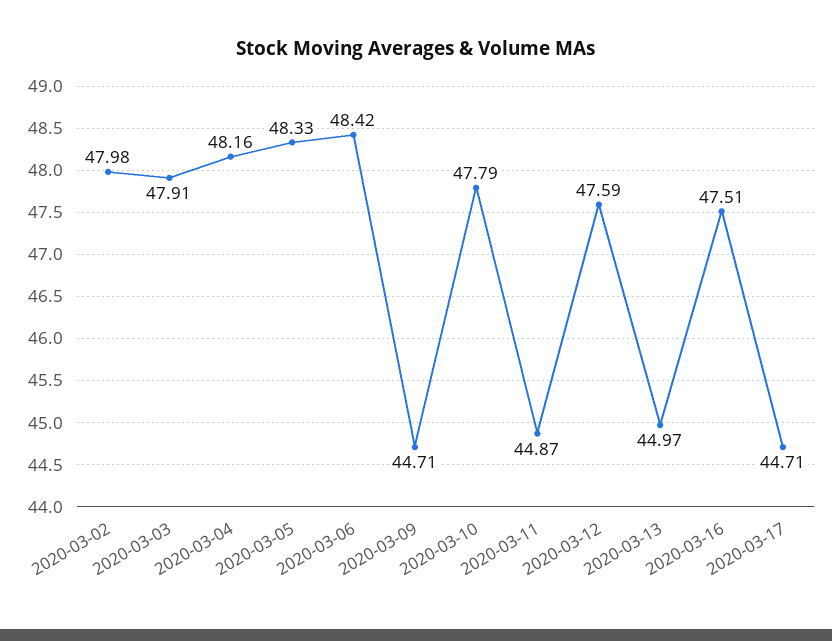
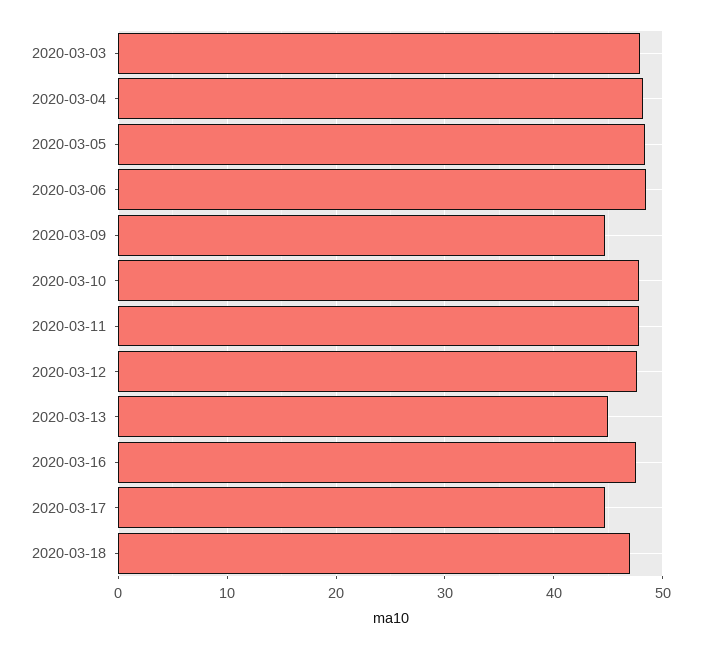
2020-03-02: 47.98 -> none
2020-03-11: 44.87 -> 48
2020-03-18: none -> 47

